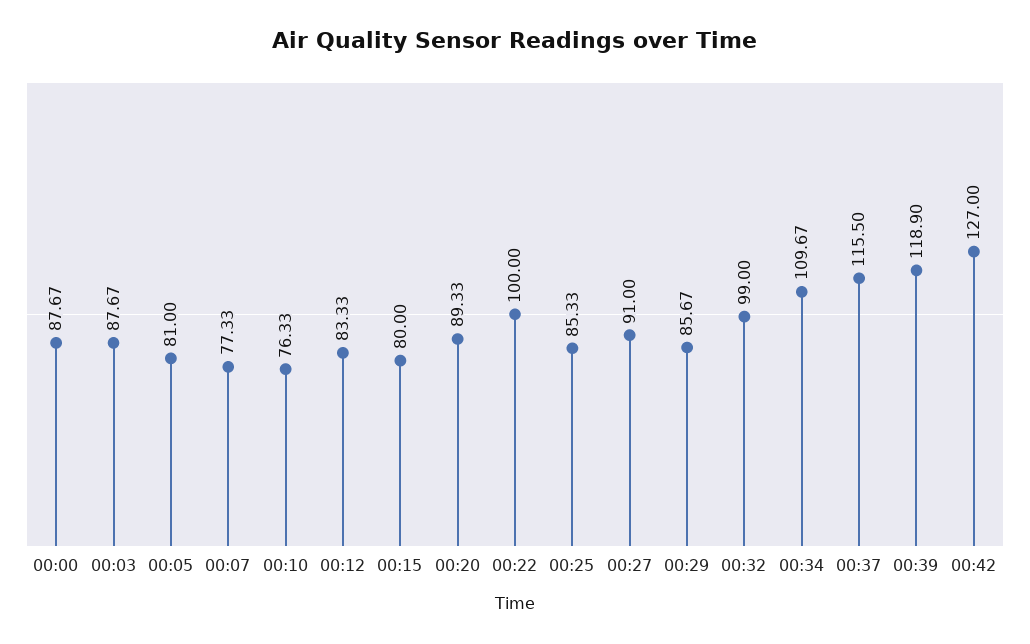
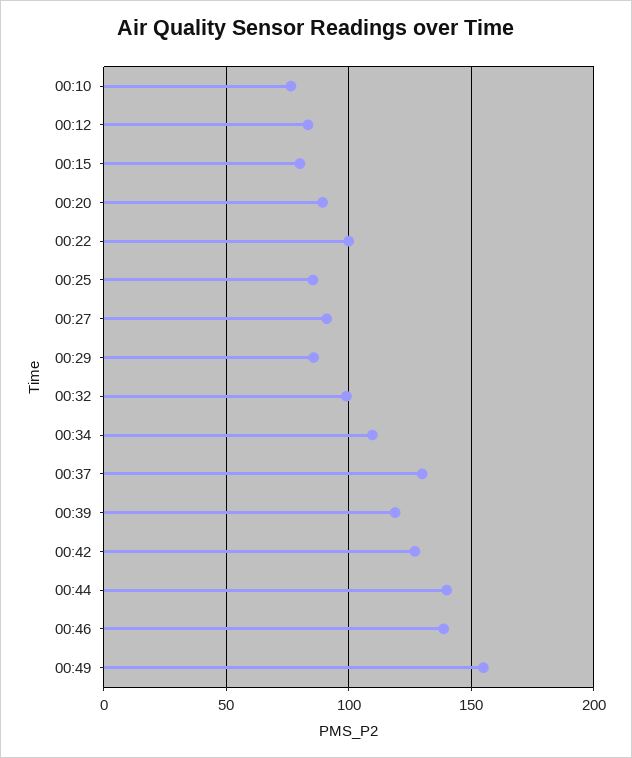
00:00: 87.67 -> none
00:03: 87.67 -> none
00:05: 81 -> none
00:07: 77.33 -> none
00:37: 115.5 -> 130
00:44: none -> 140
00:46: none -> 140
00:49: none -> 155

